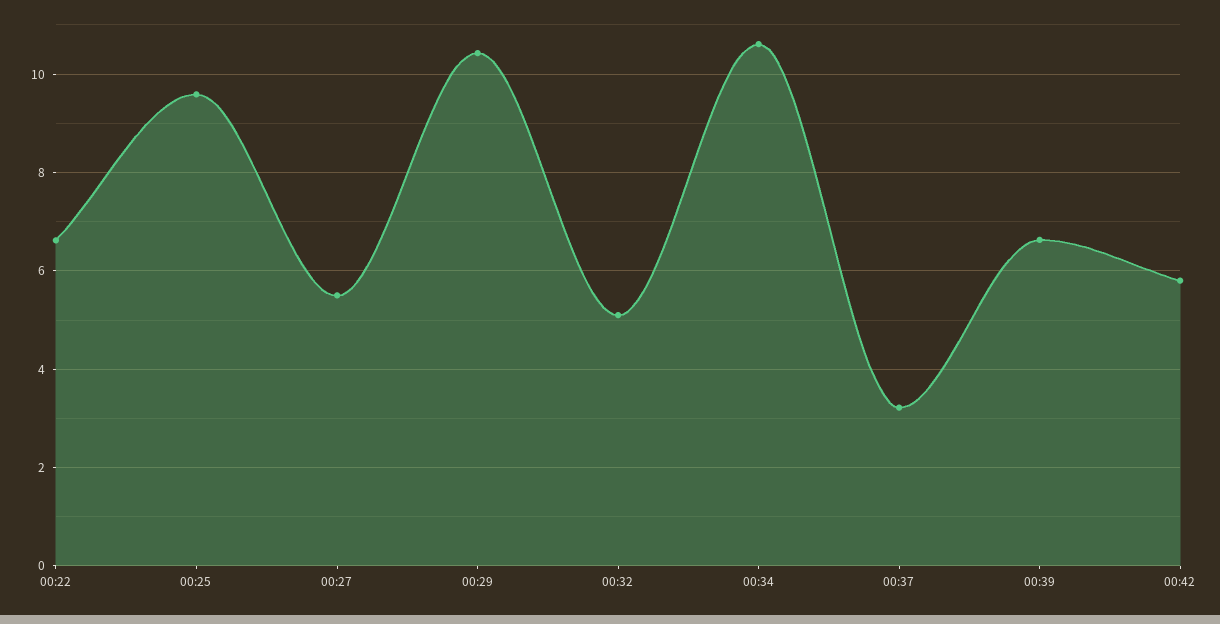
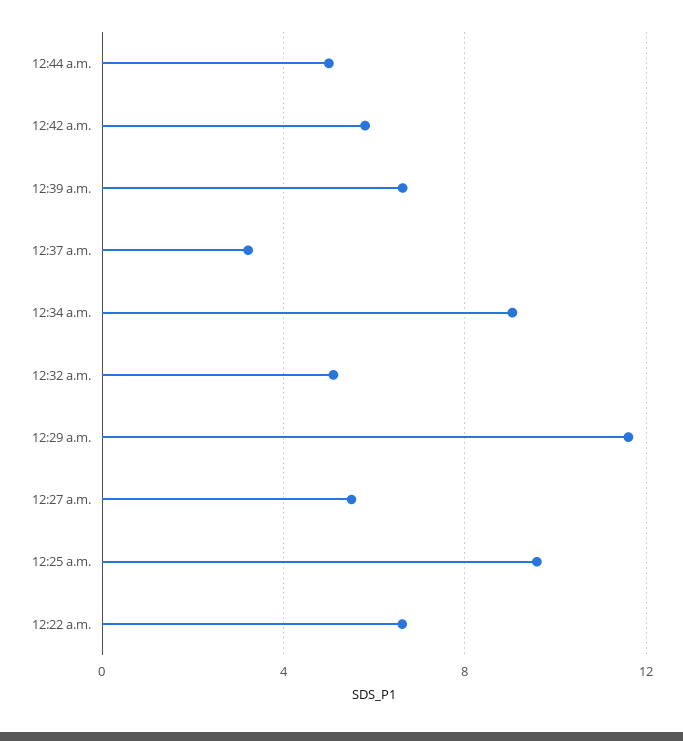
00:29: 10.4 -> 11.5
00:34: 10.6 -> 9
12:44 a.m.: none -> 5

